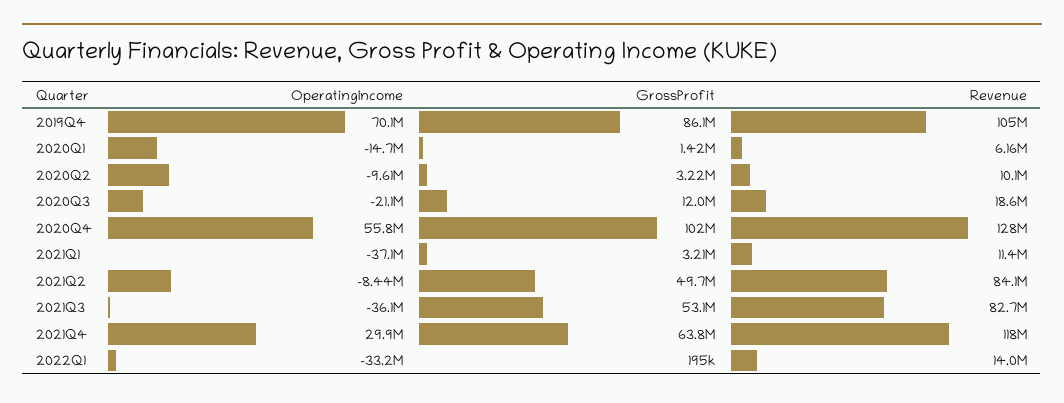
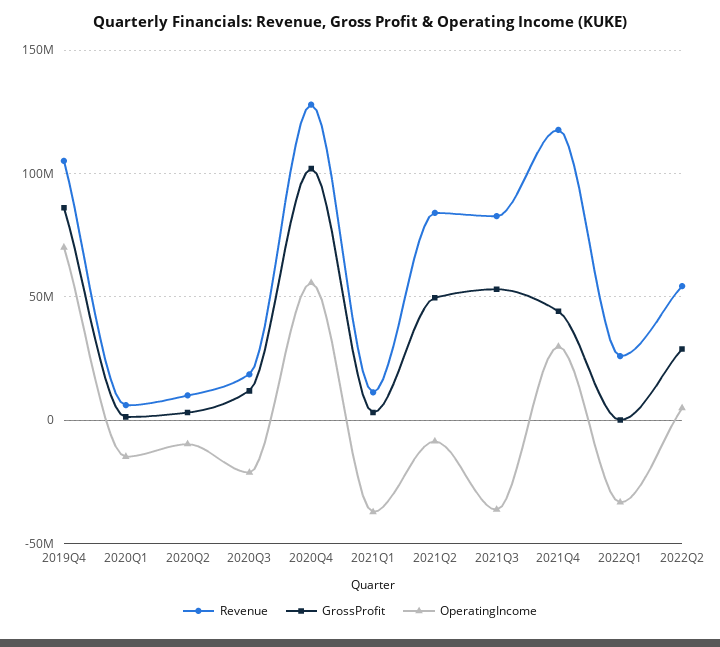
GrossProfit, 2021Q4: 63800000 -> 45000000
Revenue, 2022Q1: 14000000 -> 25000000
Revenue, 2022Q2: none -> 55000000
GrossProfit, 2022Q2: none -> 30000000
OperatingIncome, 2022Q2: none -> 5000000

